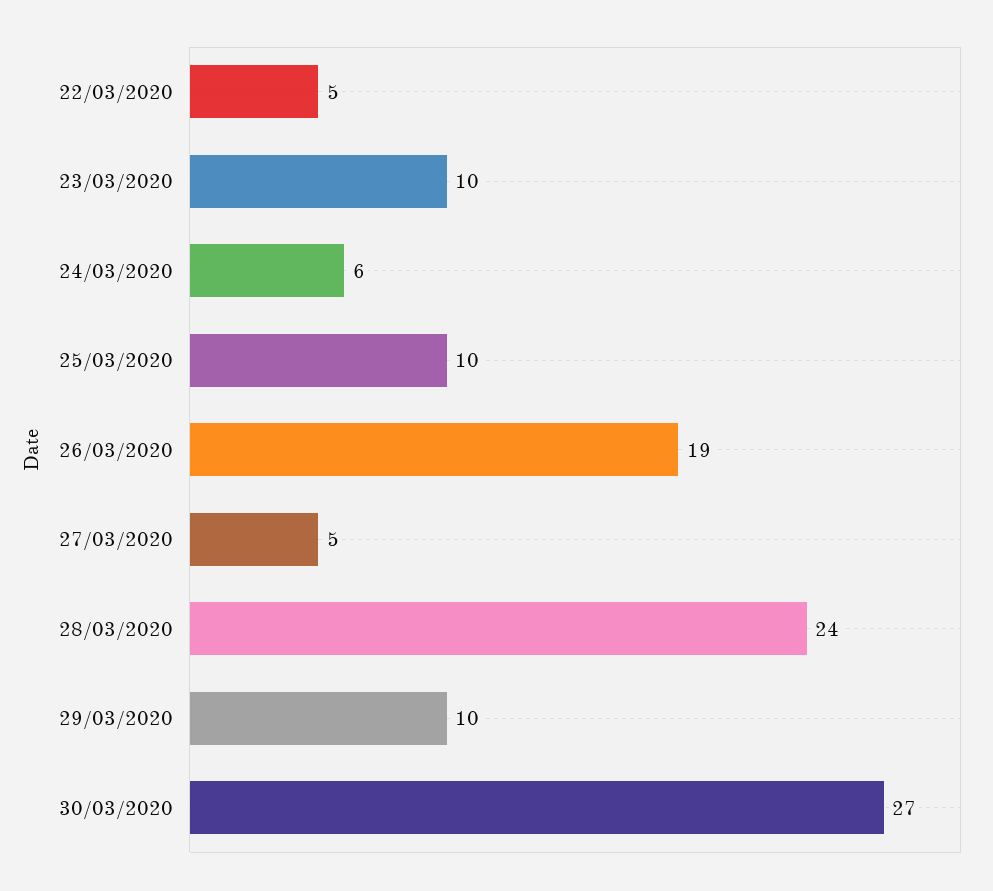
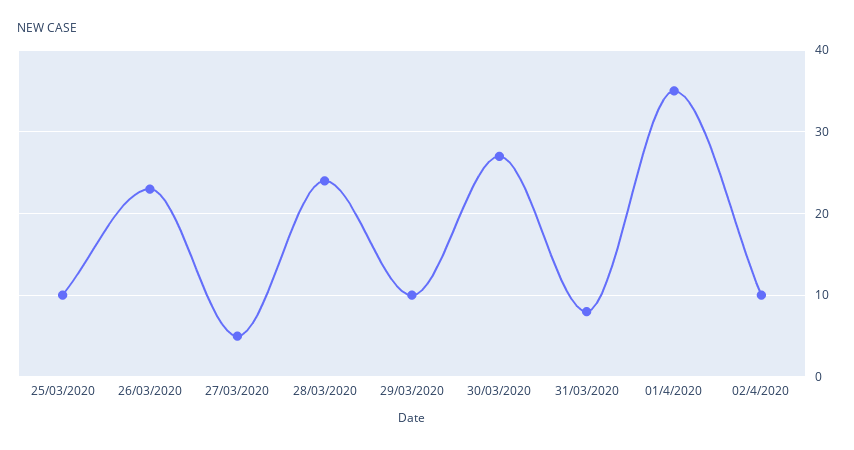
22/03/2020: 5 -> none
23/03/2020: 10 -> none
24/03/2020: 6 -> none
26/03/2020: 19 -> 23
31/03/2020: none -> 8
01/4/2020: none -> 35
02/4/2020: none -> 10

